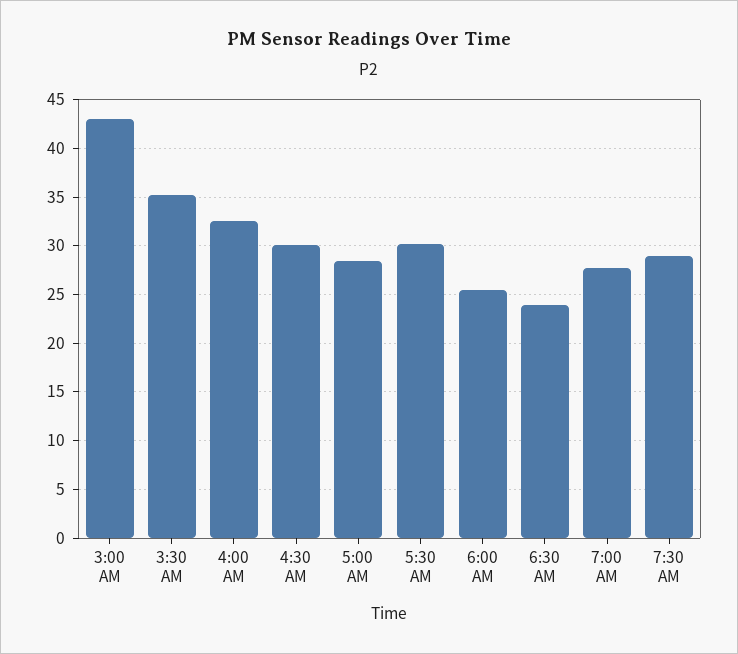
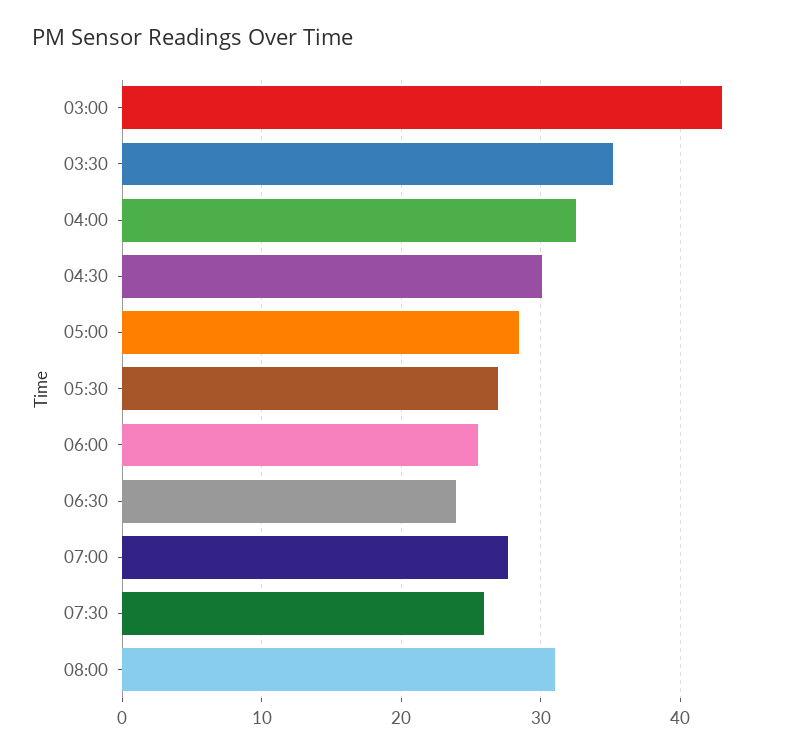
5:30 AM: 30 -> 27
7:30 AM: 29 -> 26
08:00: none -> 31

